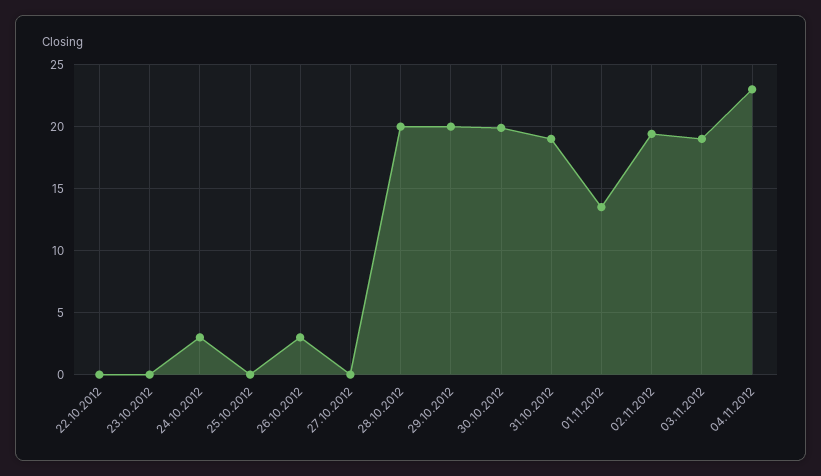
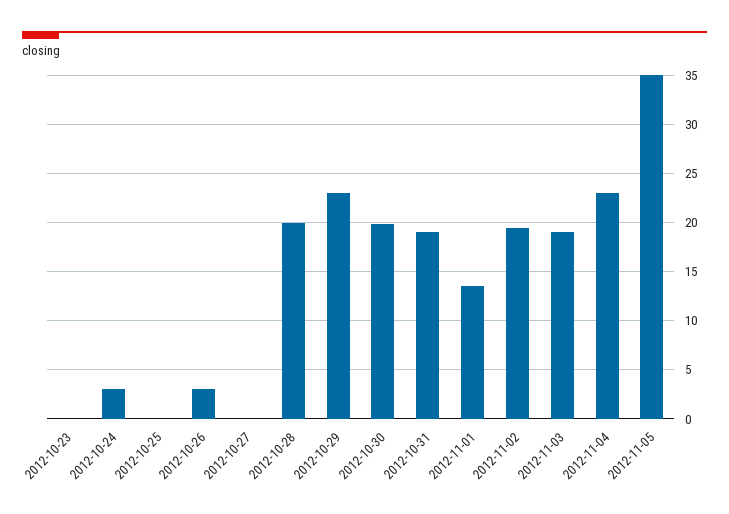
22.10.2012: 0 -> none
29.10.2012: 20 -> 23
2012-11-05: none -> 35

